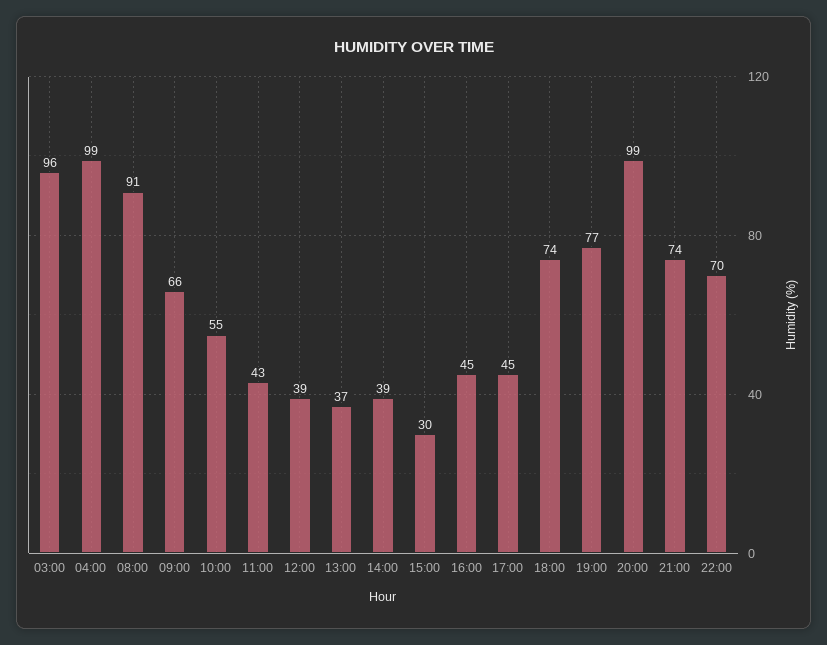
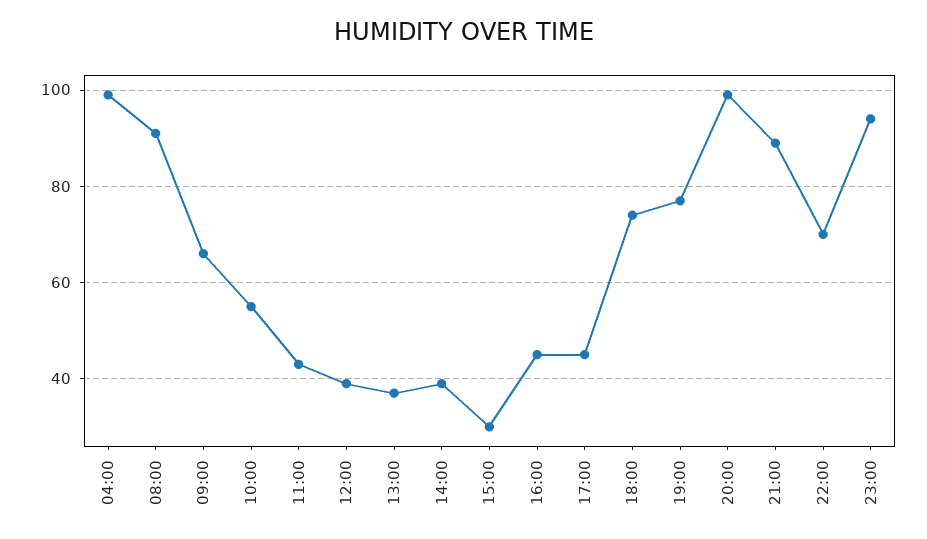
03:00: 96 -> none
21:00: 74 -> 90
23:00: none -> 95

